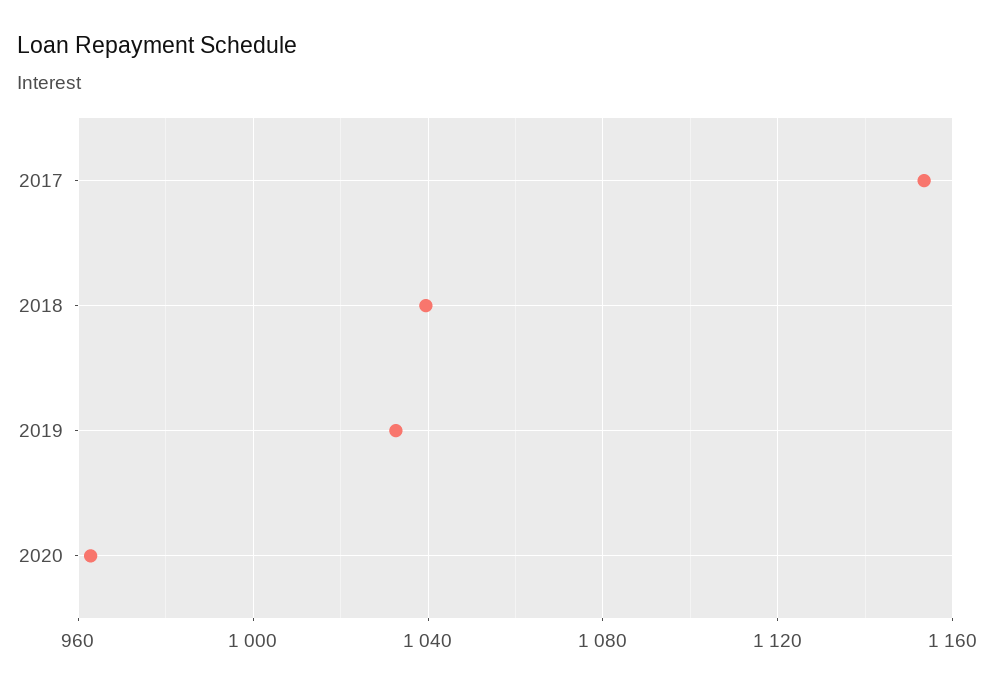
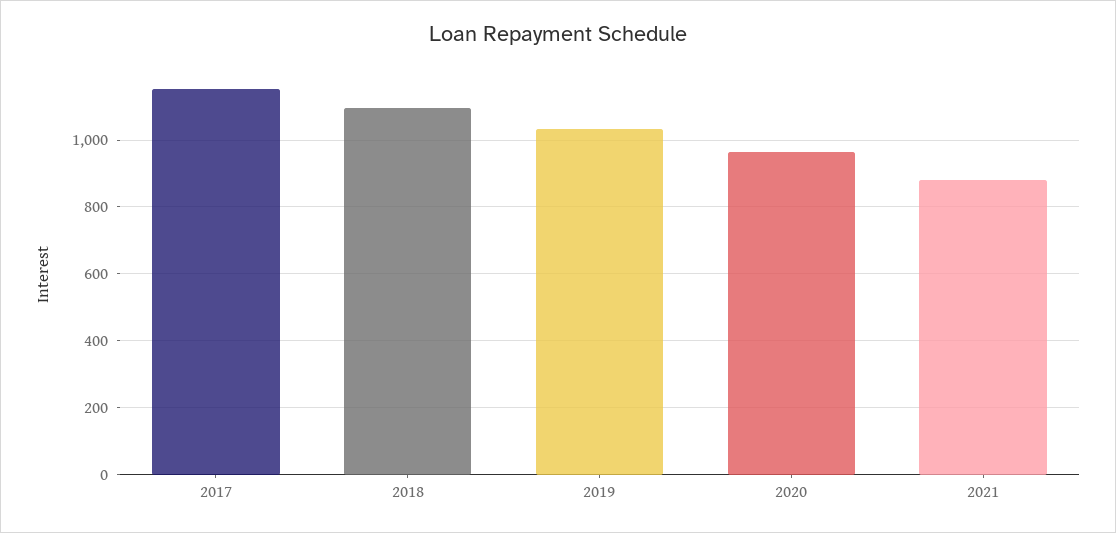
2018: 1040 -> 1100
2021: none -> 880

